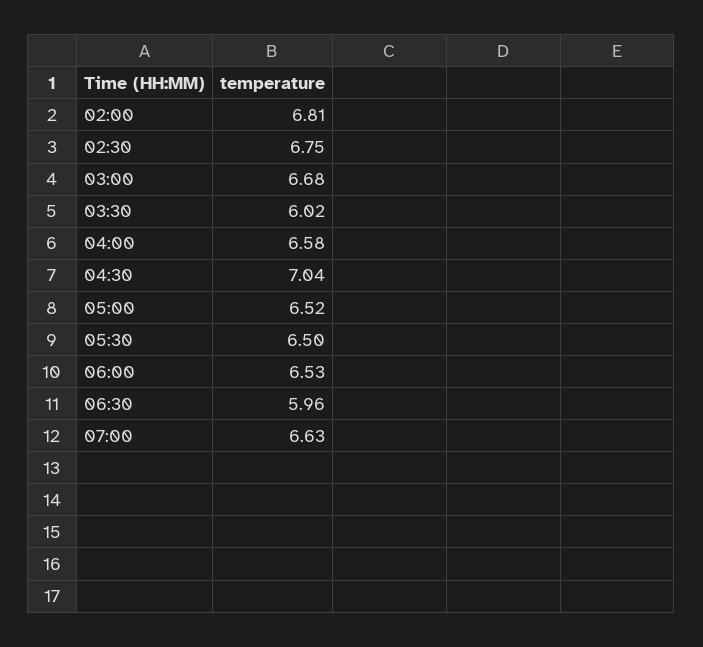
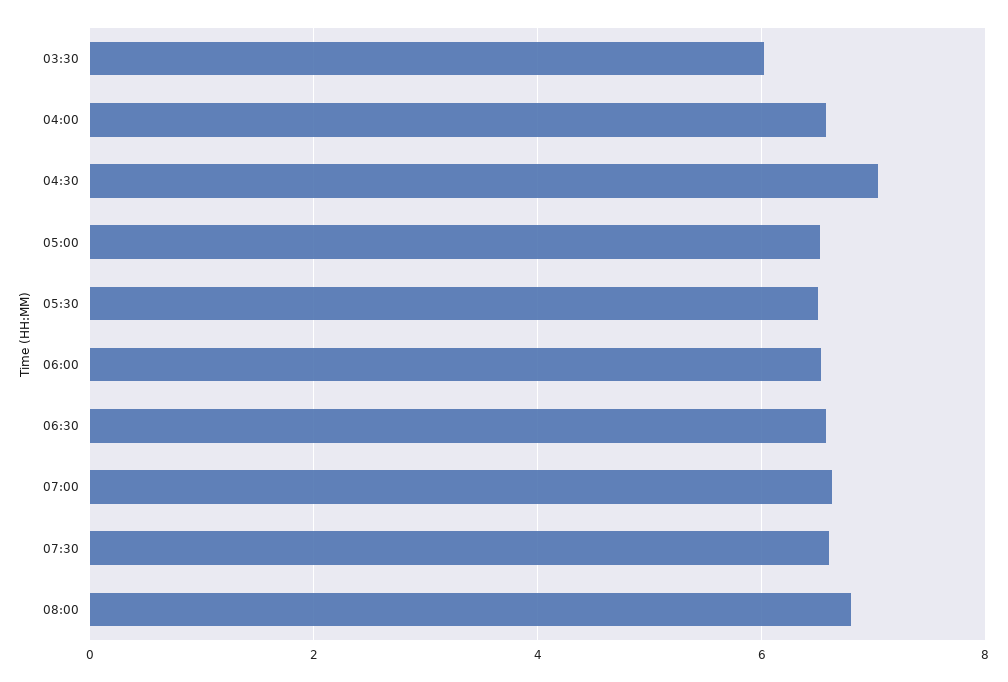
02:00: 6.81 -> none
02:30: 6.75 -> none
03:00: 6.68 -> none
06:30: 5.96 -> 6.6
07:30: none -> 6.6
08:00: none -> 6.8

